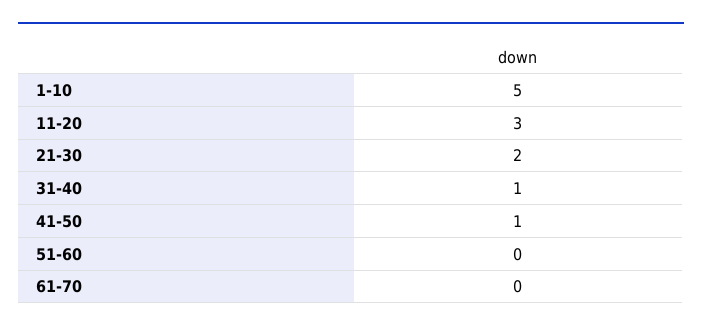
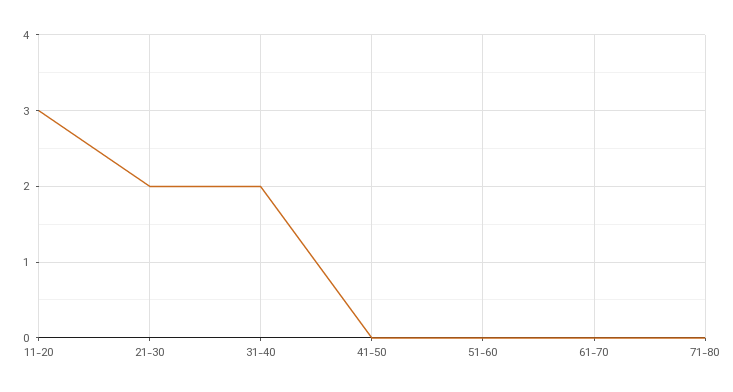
1-10: 5 -> none
31-40: 1 -> 2
41-50: 1 -> 0
71-80: none -> 0

